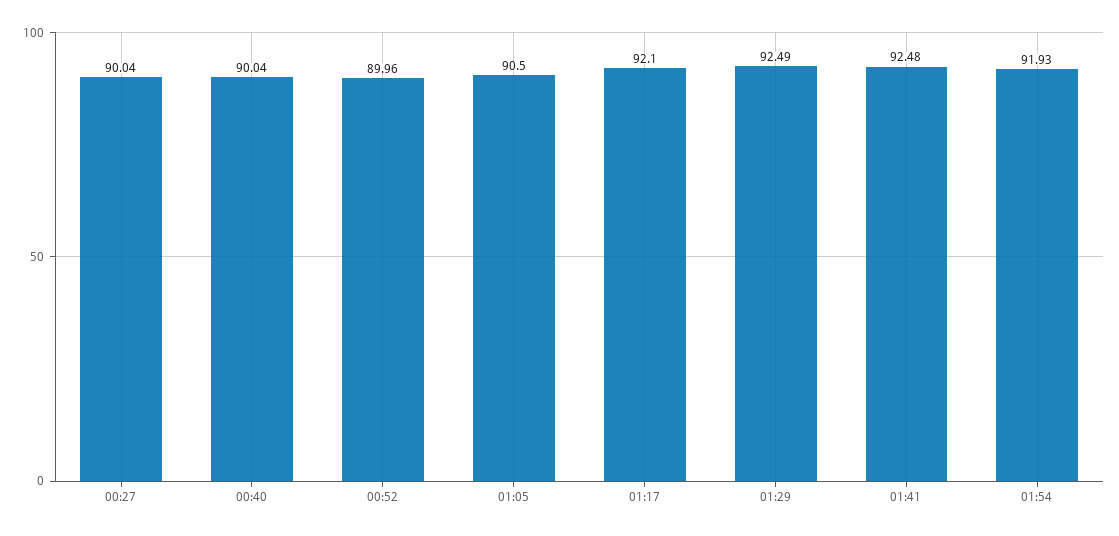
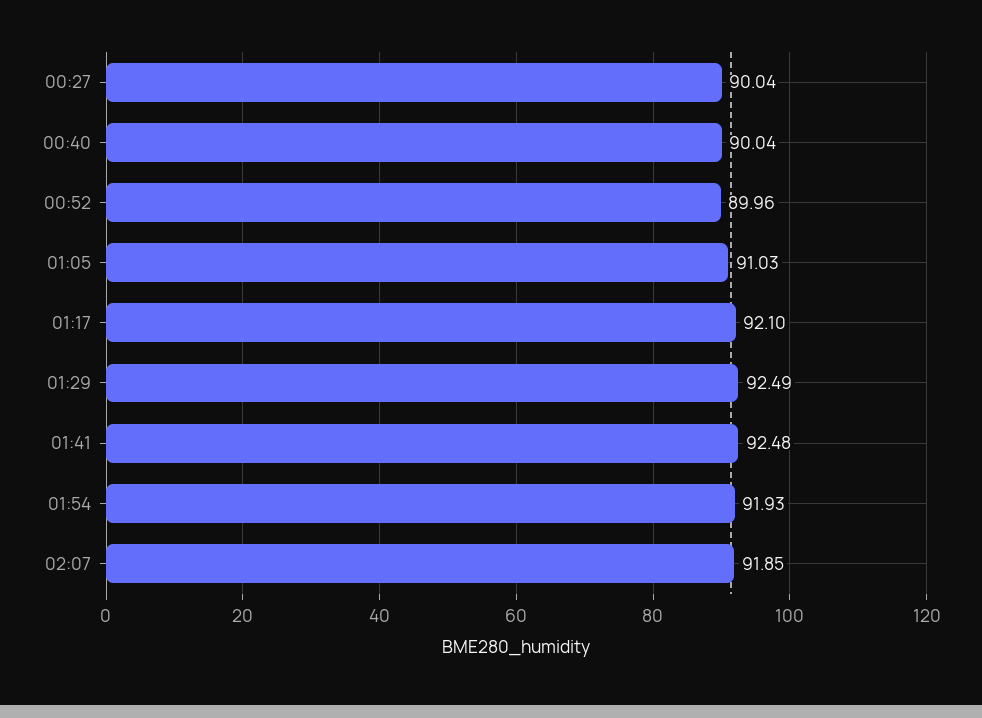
01:05: 90.5 -> 91.03
02:07: none -> 91.85

